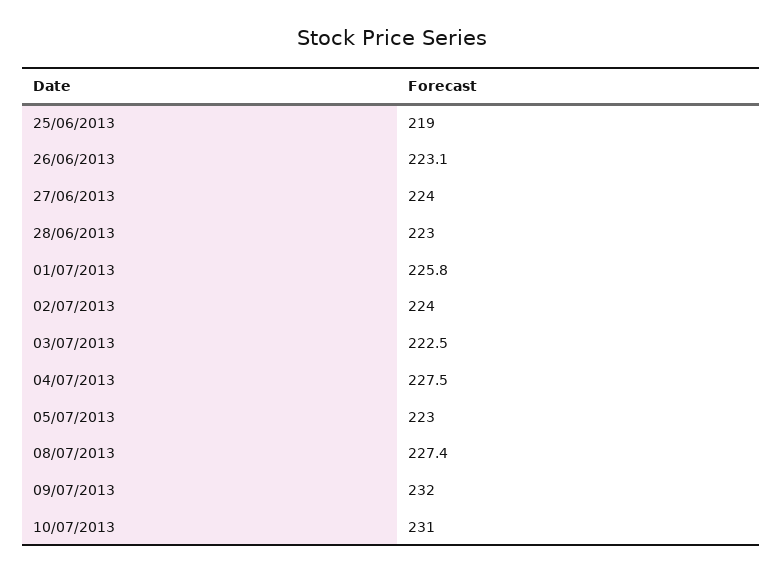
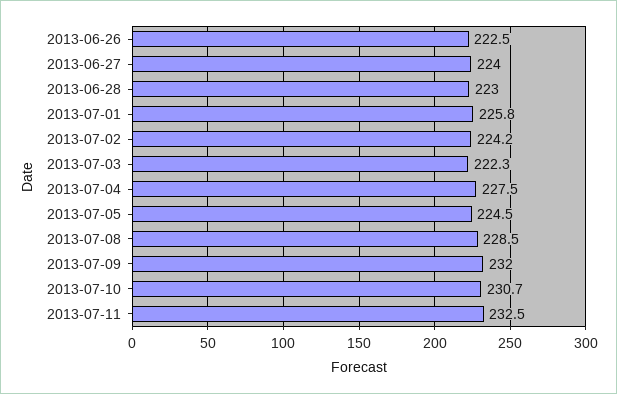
25/06/2013: 219 -> none
26/06/2013: 223.1 -> 222.5
02/07/2013: 224 -> 224.2
03/07/2013: 222.5 -> 222.3
05/07/2013: 223 -> 224.5
08/07/2013: 227.4 -> 228.5
10/07/2013: 231 -> 230.7
2013-07-11: none -> 232.5

